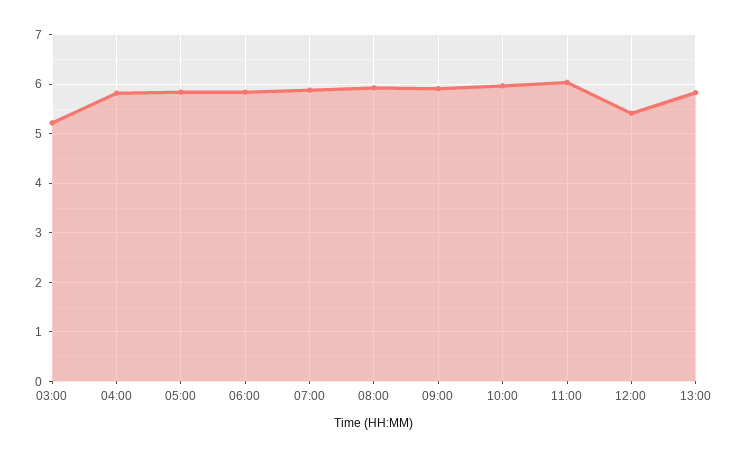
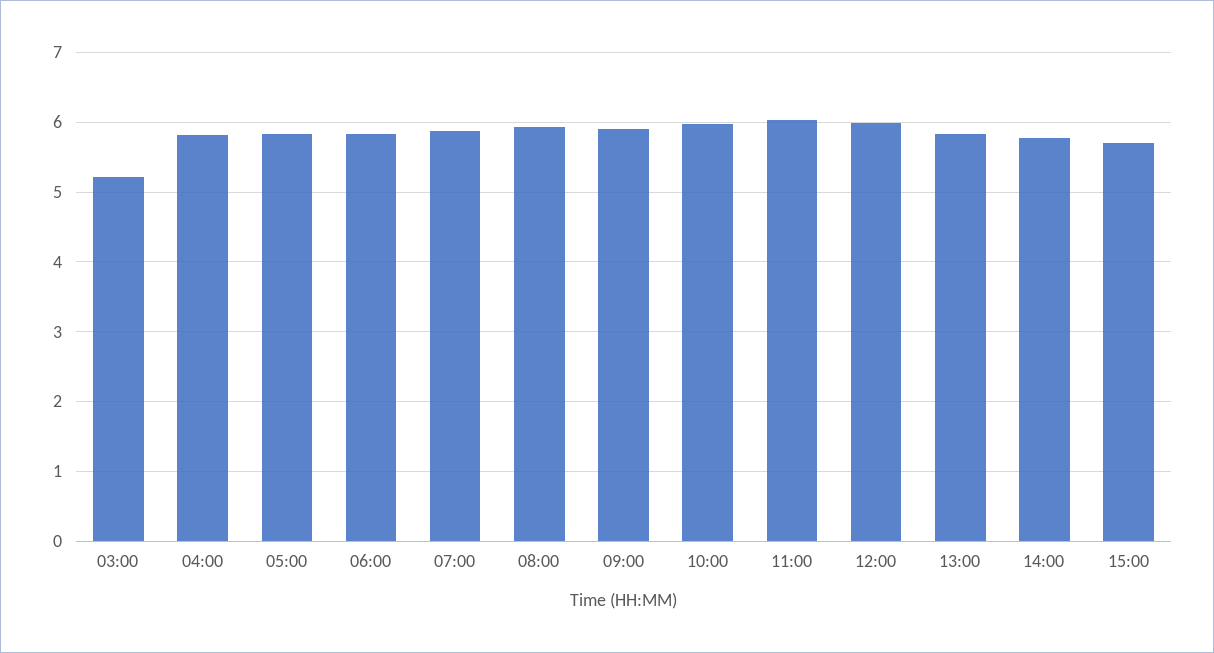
12:00: 5.4 -> 6
14:00: none -> 5.8
15:00: none -> 5.7

